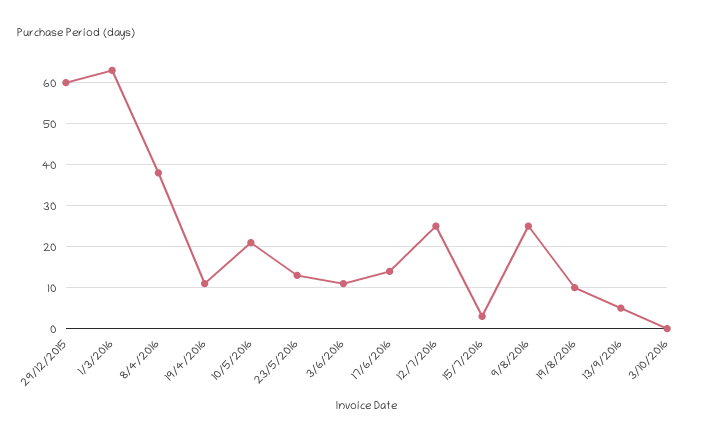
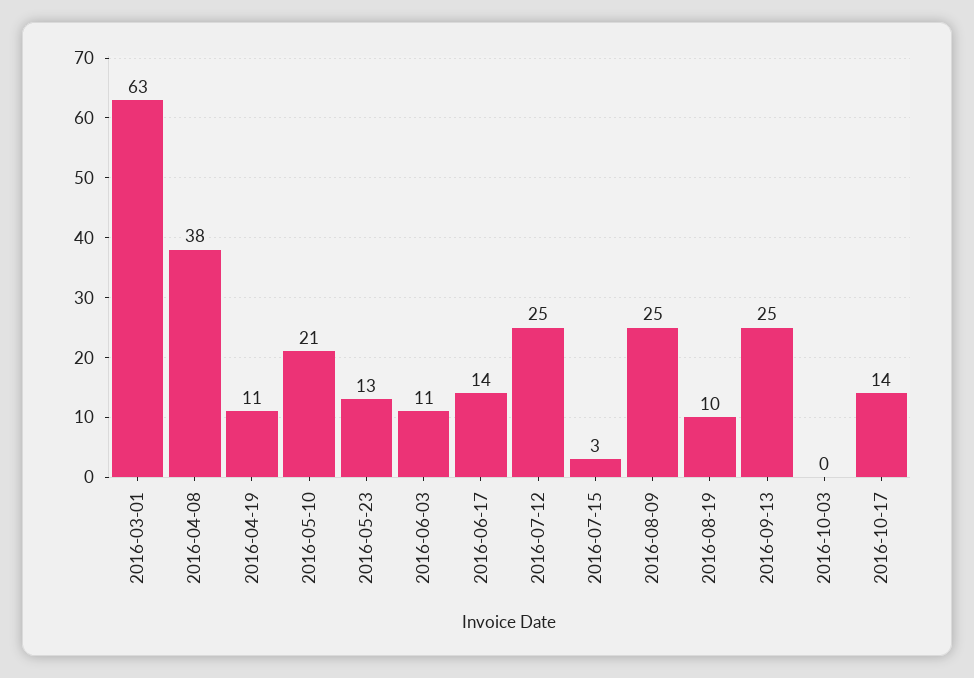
29/12/2015: 60 -> none
13/9/2016: 5 -> 25
2016-10-17: none -> 14

